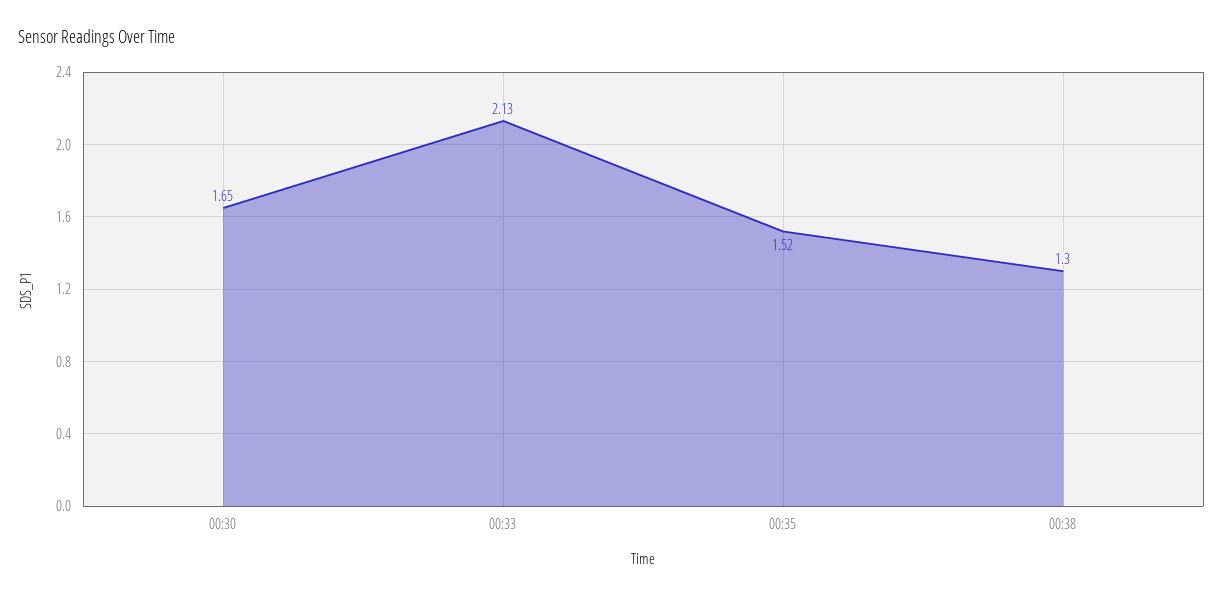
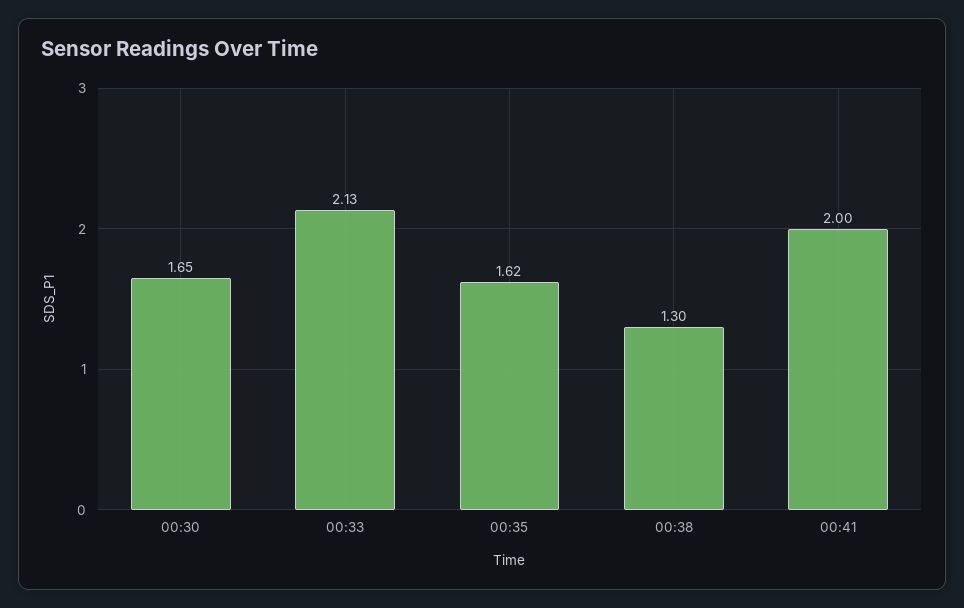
00:35: 1.52 -> 1.62
00:41: none -> 2

